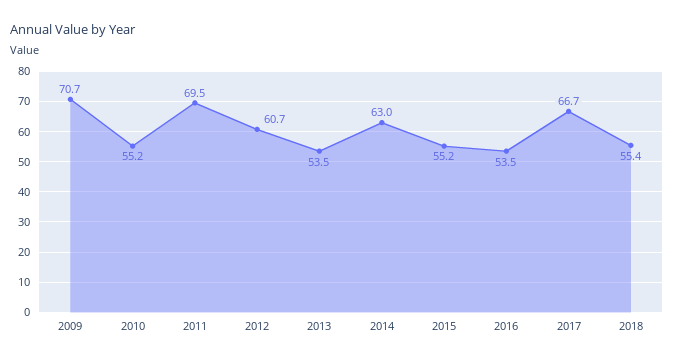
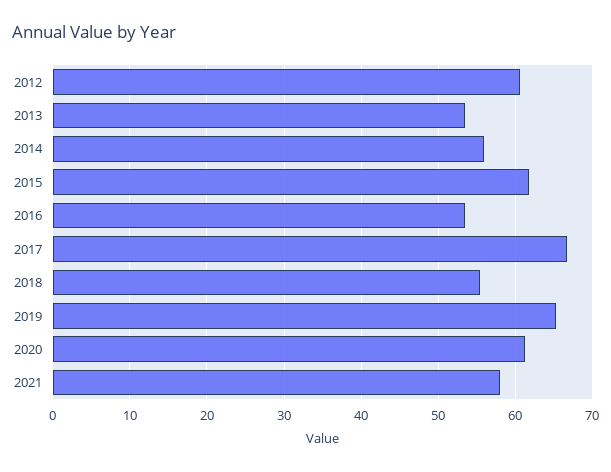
2009: 70.7 -> none
2010: 55.2 -> none
2011: 69.5 -> none
2014: 63 -> 56
2015: 55.2 -> 62
2019: none -> 65
2020: none -> 61
2021: none -> 58

